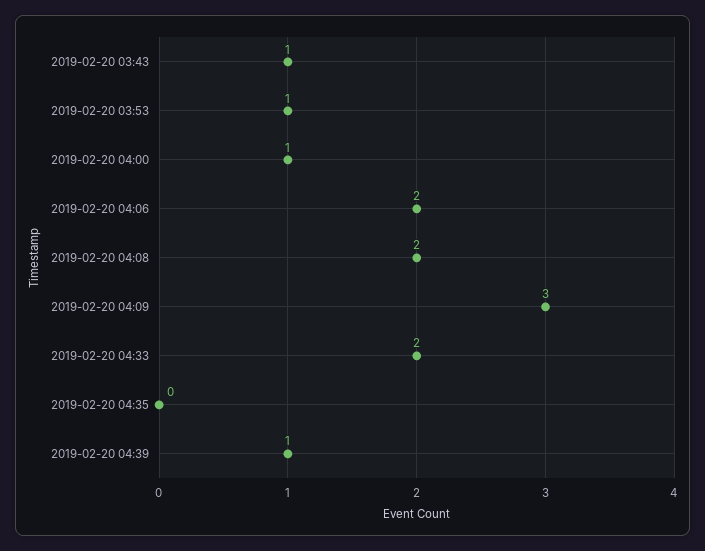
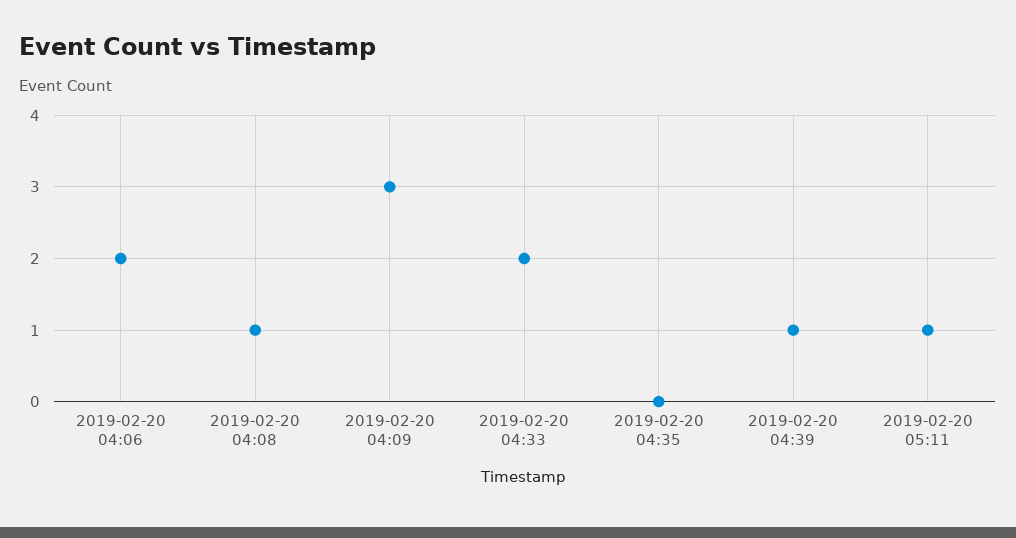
2019-02-20 03:43: 1 -> none
2019-02-20 03:53: 1 -> none
2019-02-20 04:00: 1 -> none
2019-02-20 04:08: 2 -> 1
2019-02-20 05:11: none -> 1

